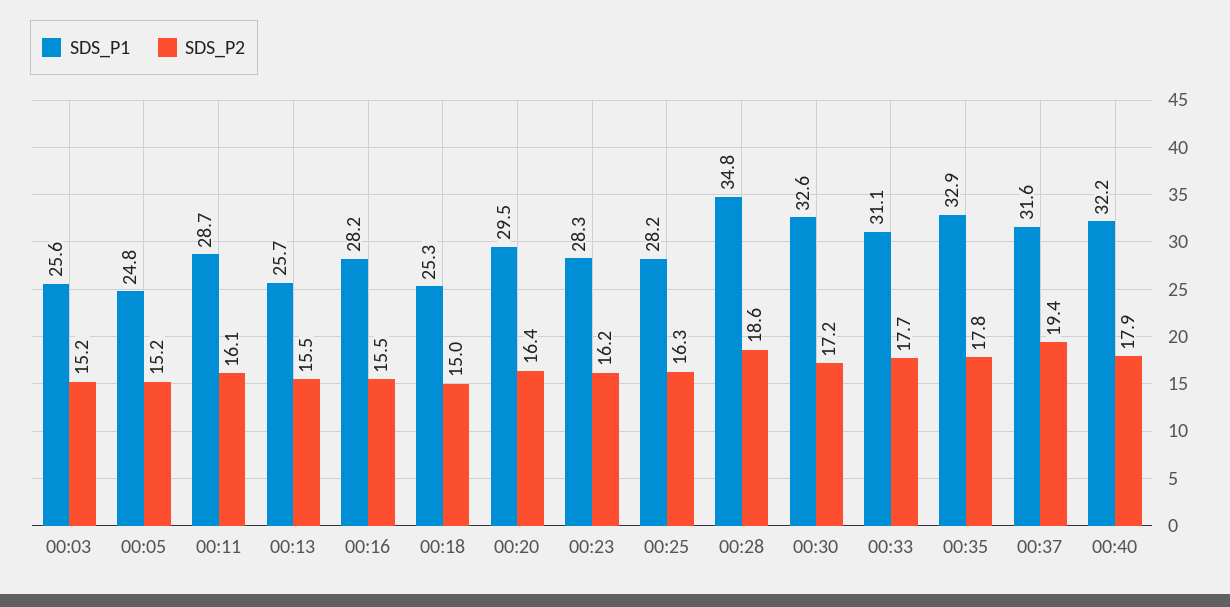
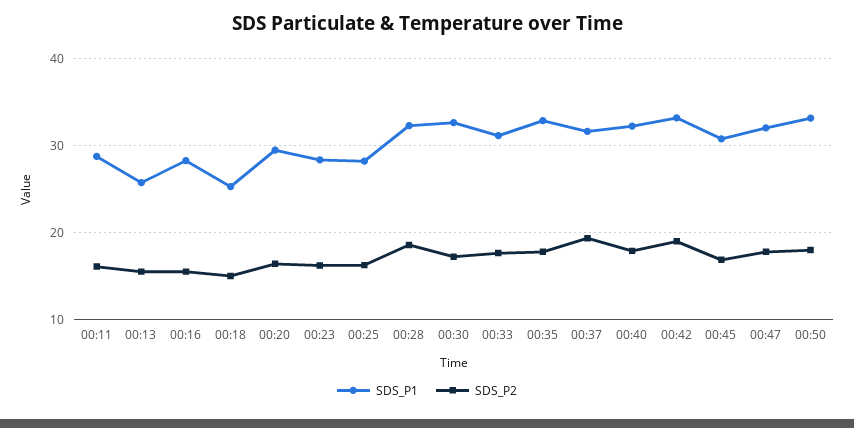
SDS_P1, 00:03: 25.6 -> none
SDS_P2, 00:03: 15.2 -> none
SDS_P1, 00:05: 24.8 -> none
SDS_P2, 00:05: 15.2 -> none
SDS_P1, 00:28: 34.8 -> 32
SDS_P1, 00:42: none -> 33
SDS_P2, 00:42: none -> 19
SDS_P1, 00:45: none -> 31
SDS_P2, 00:45: none -> 17
SDS_P1, 00:47: none -> 32
SDS_P2, 00:47: none -> 18
SDS_P1, 00:50: none -> 33
SDS_P2, 00:50: none -> 18

